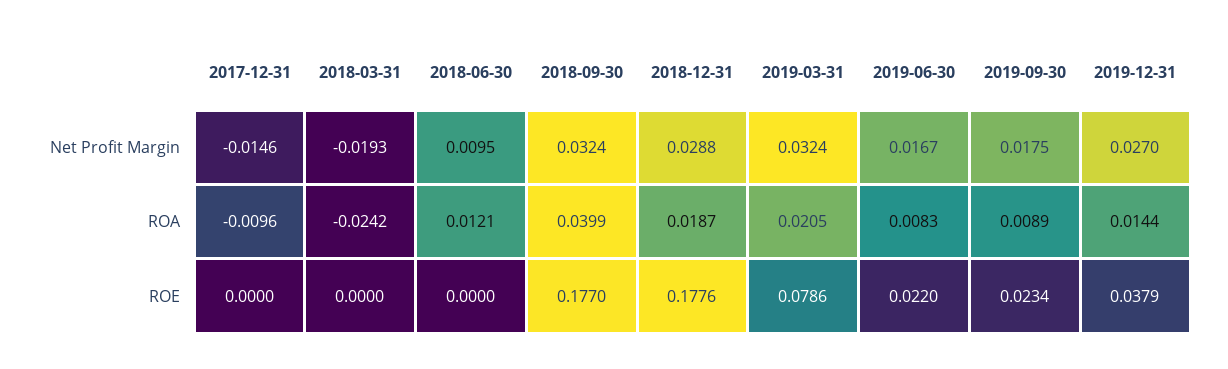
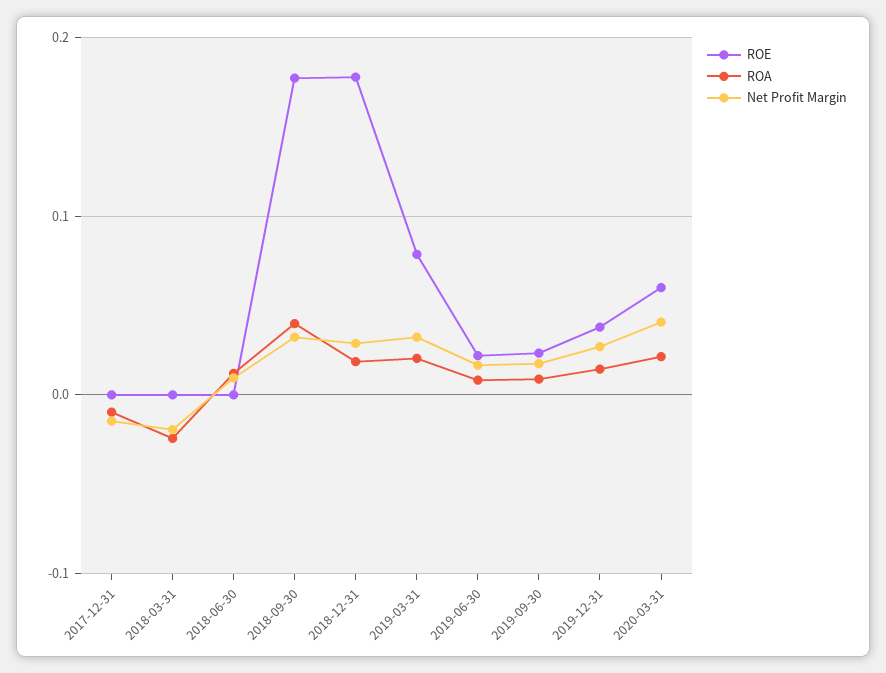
ROE, 2020-03-31: none -> 0.06
ROA, 2020-03-31: none -> 0.02
Net Profit Margin, 2020-03-31: none -> 0.04

